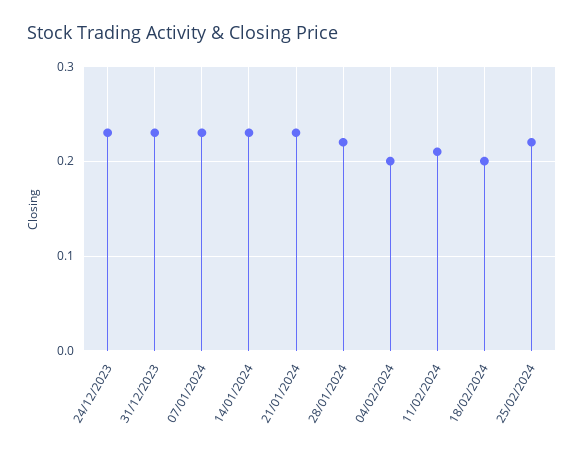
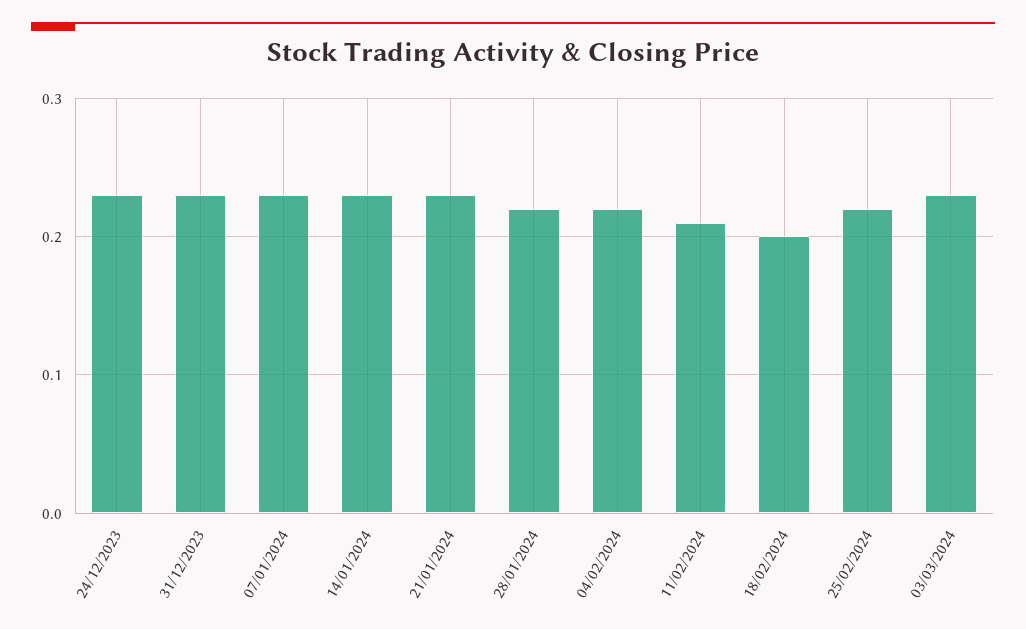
04/02/2024: 0.2 -> 0.22
03/03/2024: none -> 0.23

